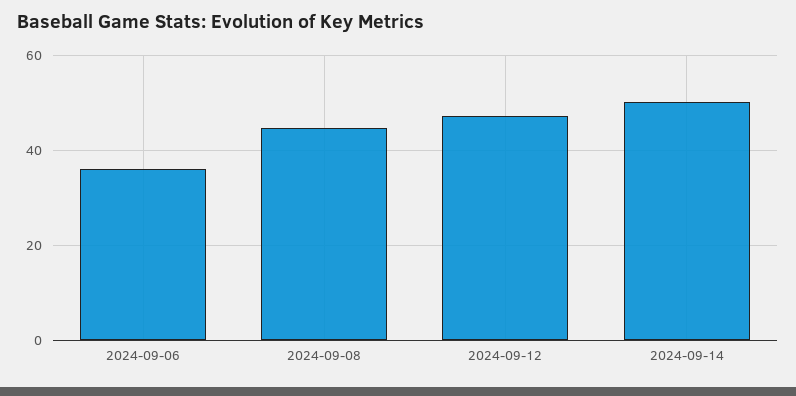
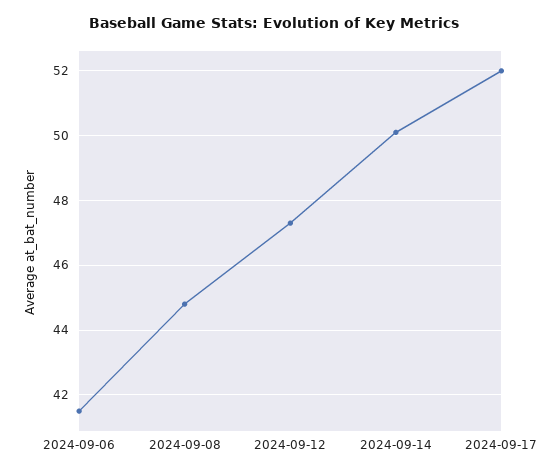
2024-09-06: 36 -> 41.5
2024-09-17: none -> 52

